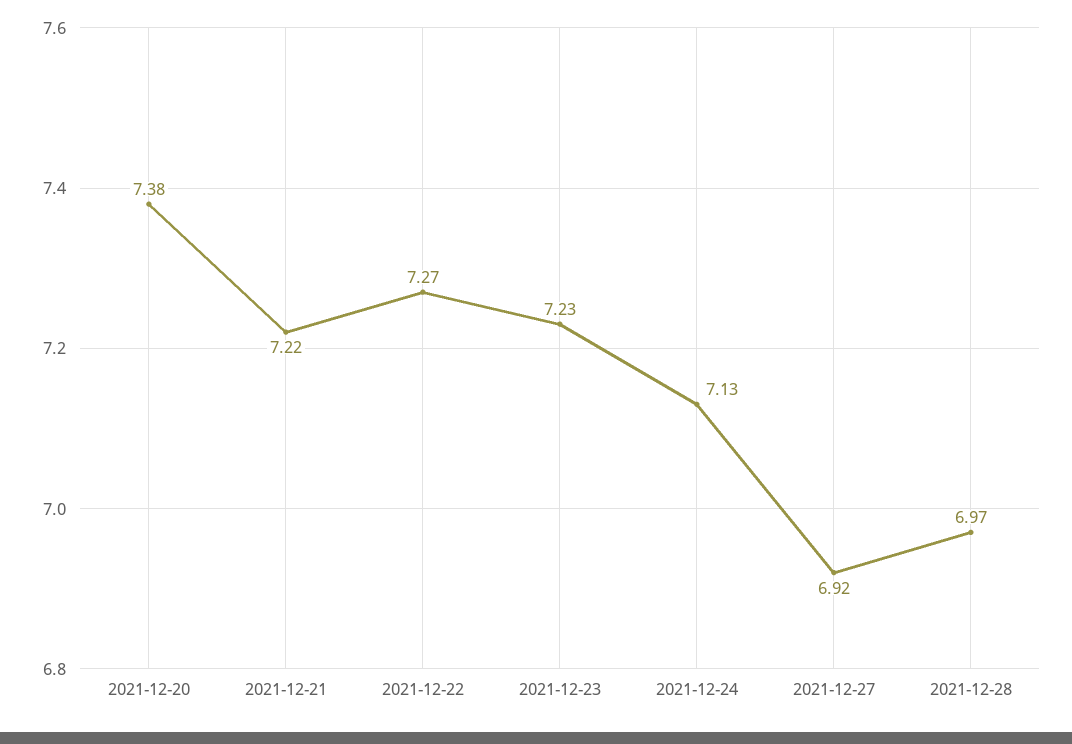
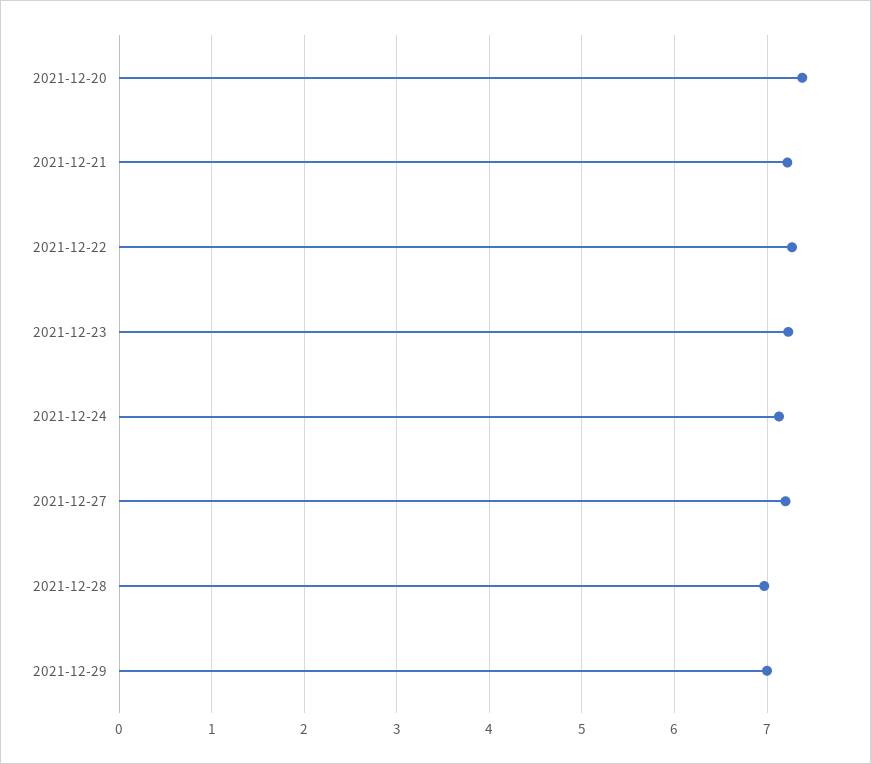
2021-12-27: 6.92 -> 7.2
2021-12-29: none -> 7

